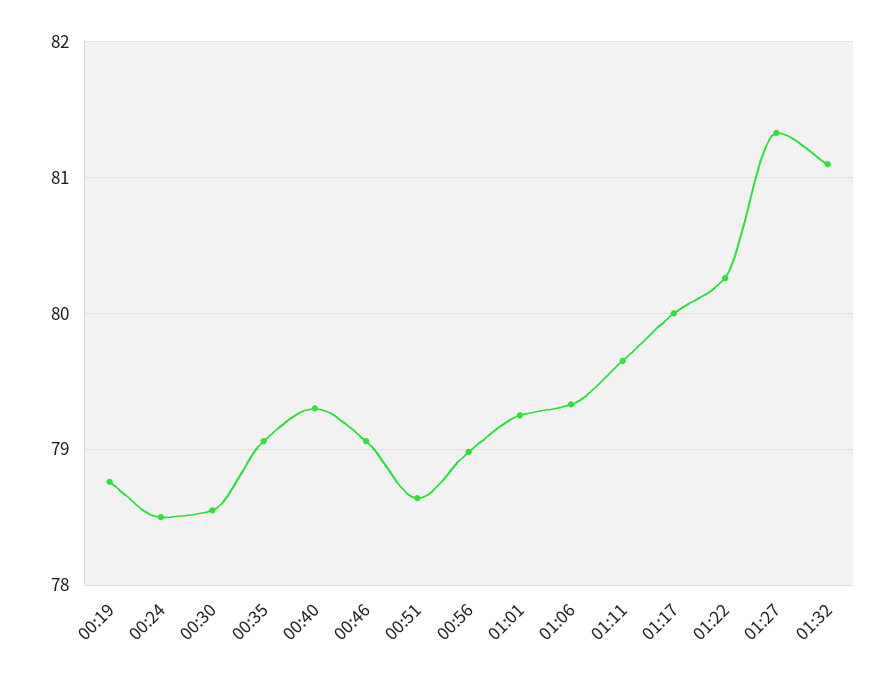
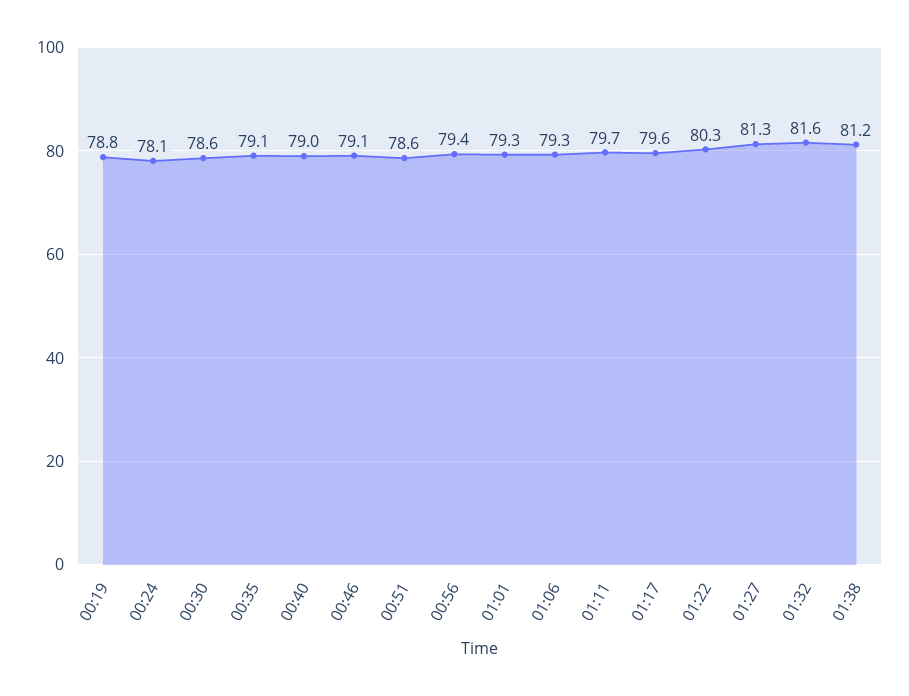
00:24: 78.5 -> 78.1
00:40: 79.3 -> 79
00:56: 79 -> 79.4
01:17: 80 -> 79.6
01:32: 81.1 -> 81.6
01:38: none -> 81.2

